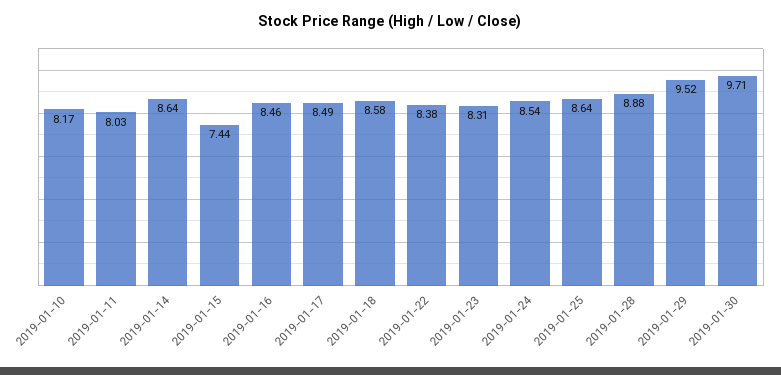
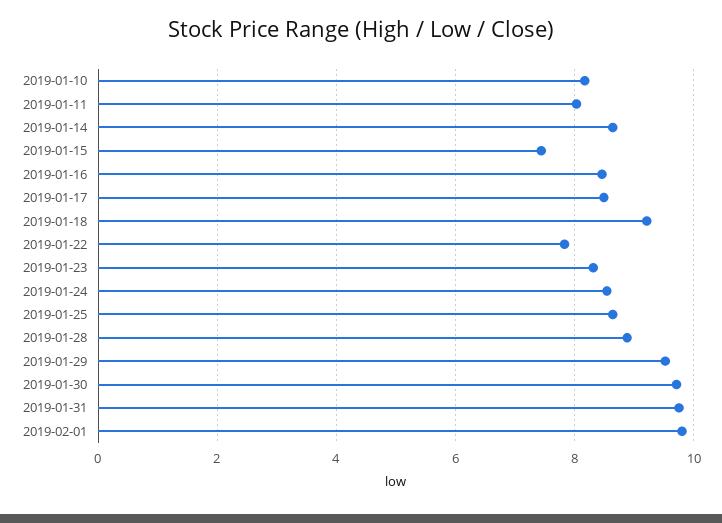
2019-01-18: 8.58 -> 9.2
2019-01-22: 8.38 -> 7.8
2019-01-31: none -> 9.8
2019-02-01: none -> 9.8

